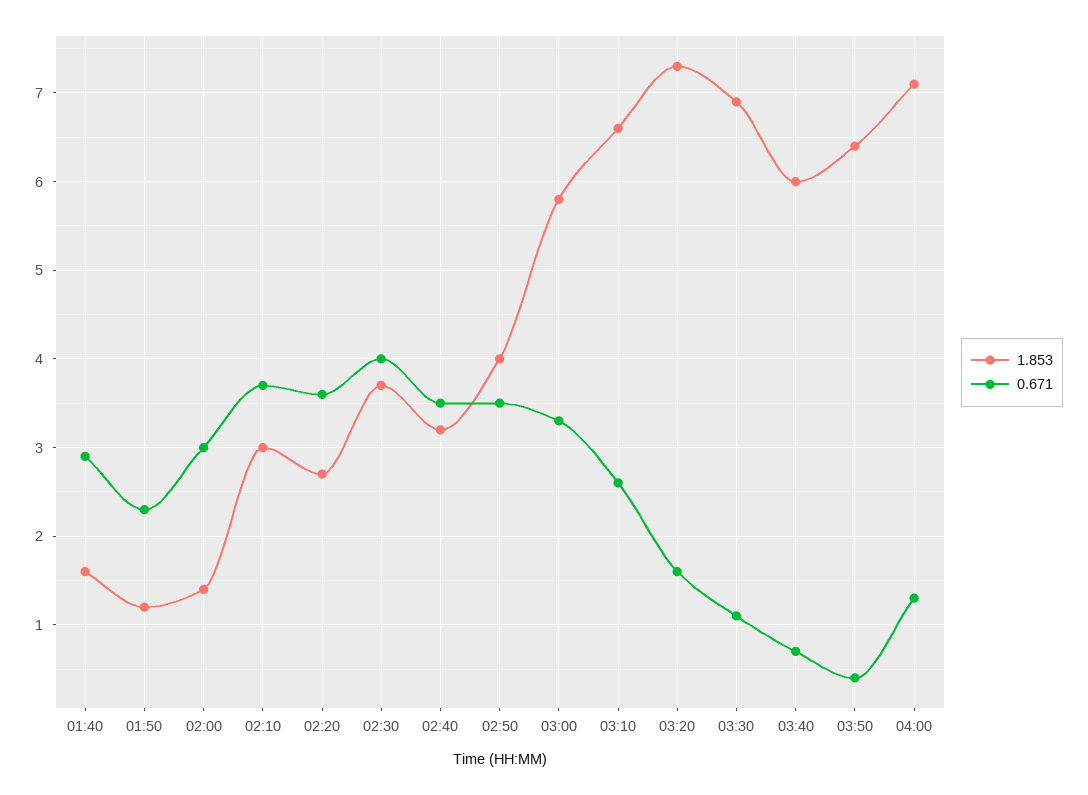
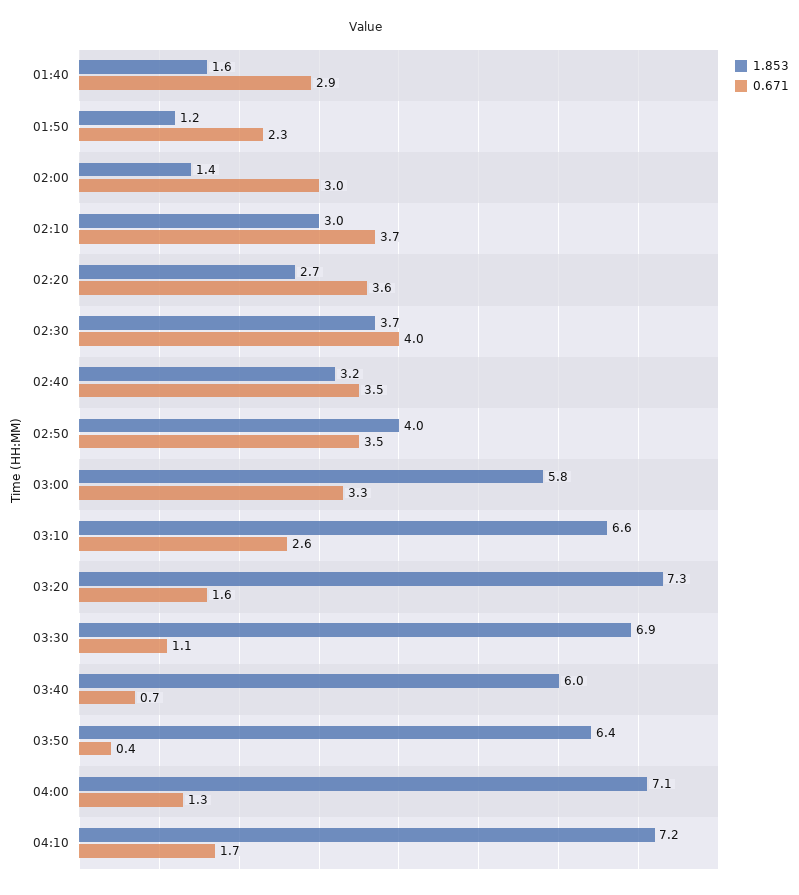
1.853, 04:10: none -> 7.2
0.671, 04:10: none -> 1.7

